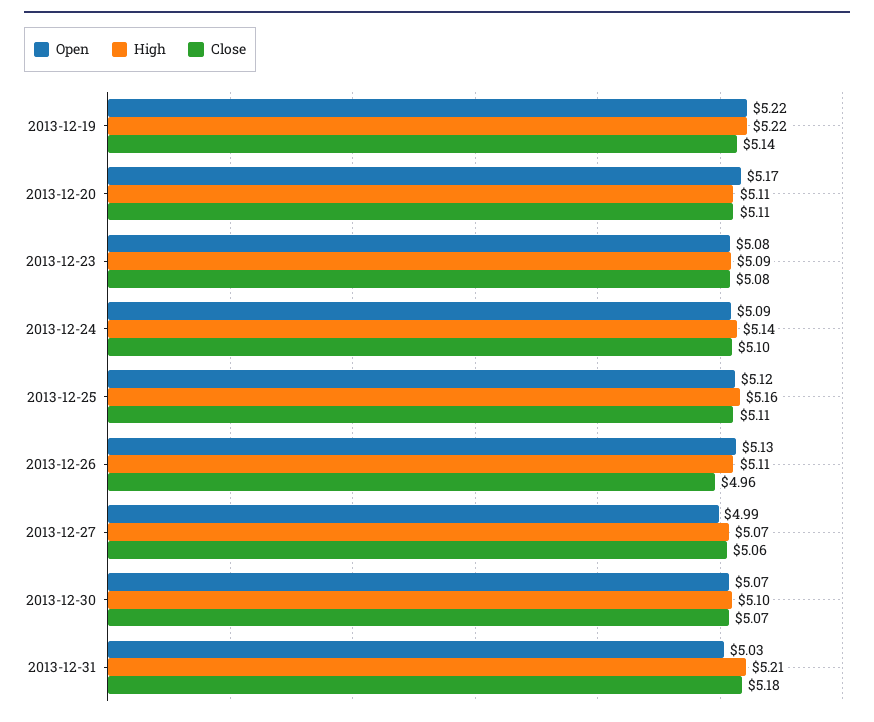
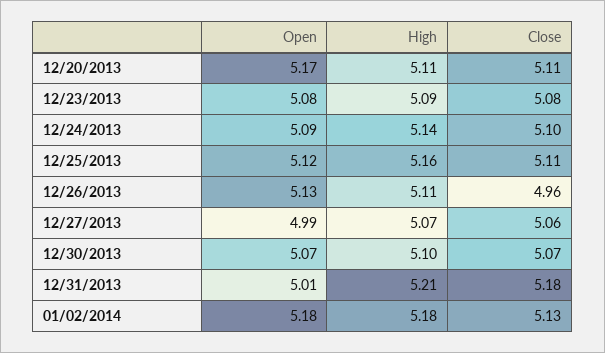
Open, 2013-12-19: 5.22 -> none
High, 2013-12-19: 5.22 -> none
Close, 2013-12-19: 5.14 -> none
Open, 2013-12-31: 5.03 -> 5.01
Open, 01/02/2014: none -> 5.18
High, 01/02/2014: none -> 5.18
Close, 01/02/2014: none -> 5.13

